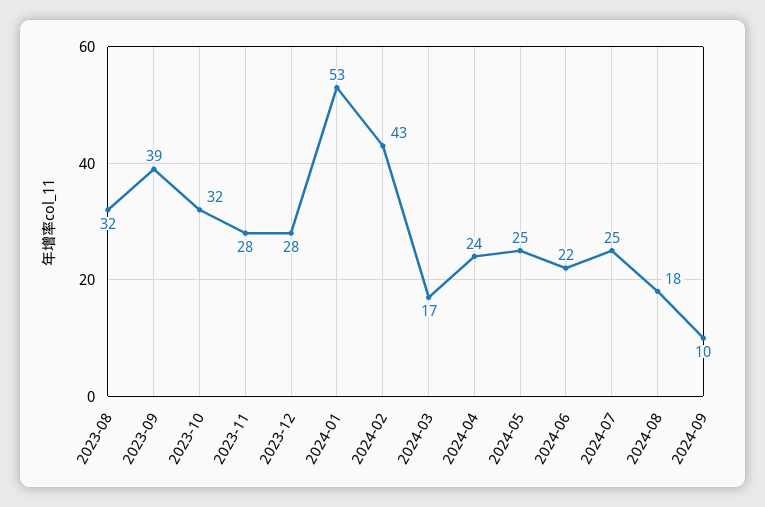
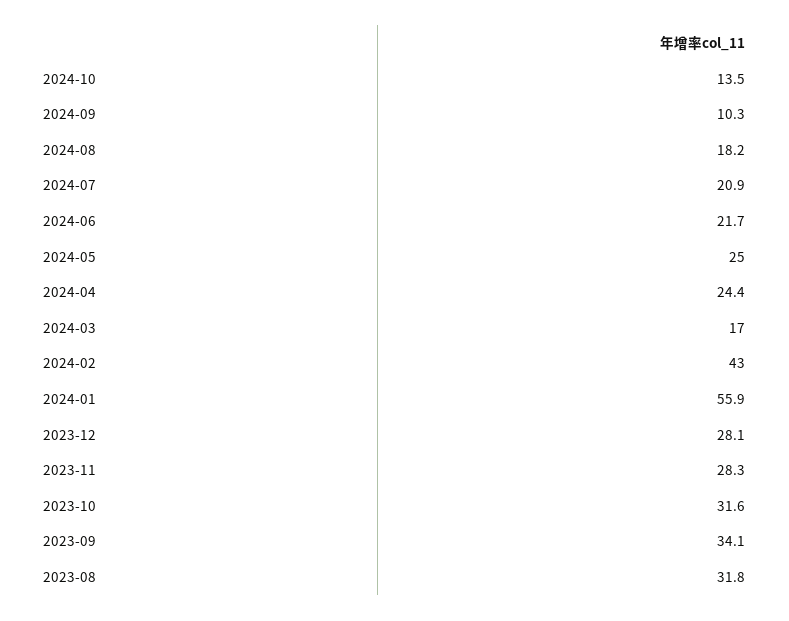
2023-09: 39 -> 34.1
2024-01: 53 -> 55.9
2024-07: 25 -> 20.9
2024-10: none -> 13.5

